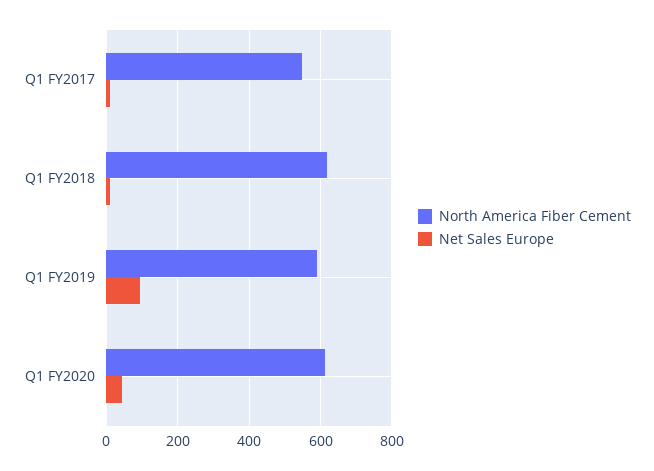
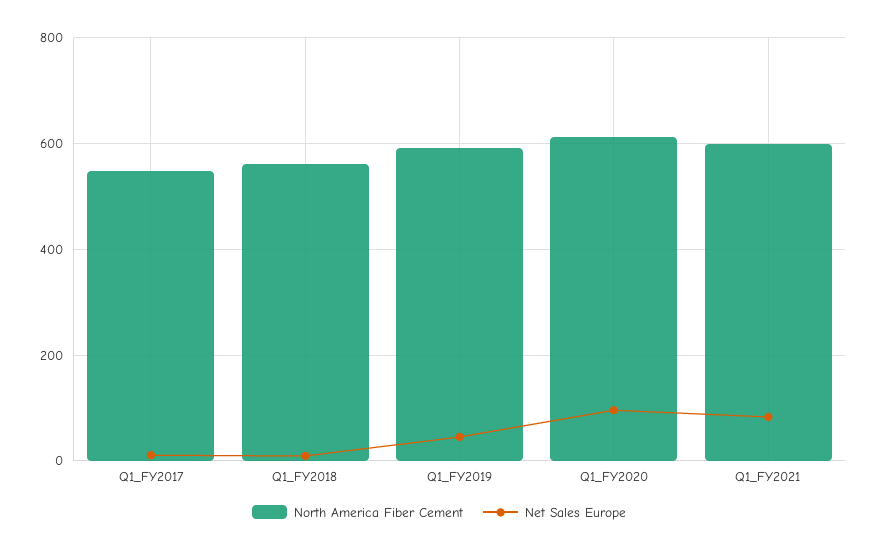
North America Fiber Cement, Q1 FY2018: 620 -> 560
Net Sales Europe, Q1 FY2019: 100 -> 40
Net Sales Europe, Q1 FY2020: 40 -> 100
North America Fiber Cement, Q1_FY2021: none -> 600
Net Sales Europe, Q1_FY2021: none -> 80

